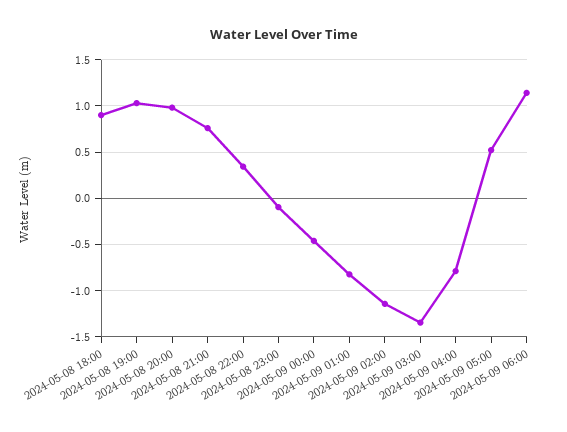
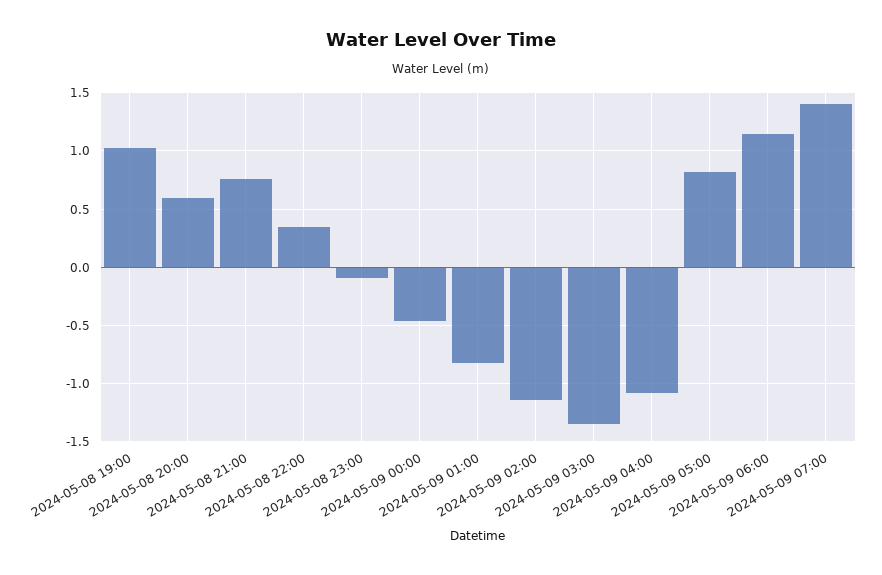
2024-05-08 18:00: 0.9 -> none
2024-05-08 20:00: 1 -> 0.6
2024-05-09 04:00: -0.8 -> -1.1
2024-05-09 05:00: 0.5 -> 0.8
2024-05-09 07:00: none -> 1.4

